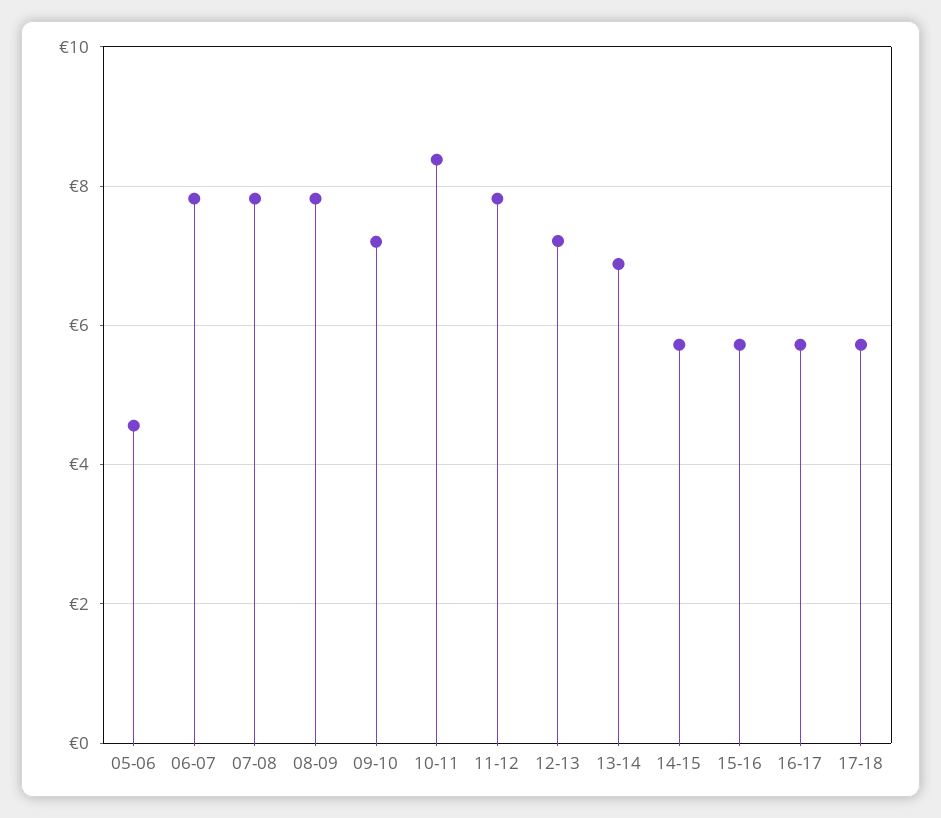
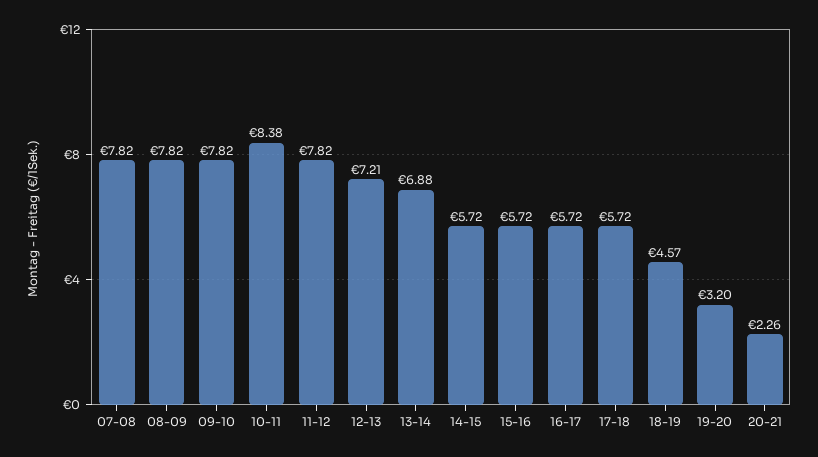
05-06: 4.6 -> none
06-07: 7.8 -> none
09-10: 7.2 -> 7.82
18-19: none -> 4.57
19-20: none -> 3.2
20-21: none -> 2.26

